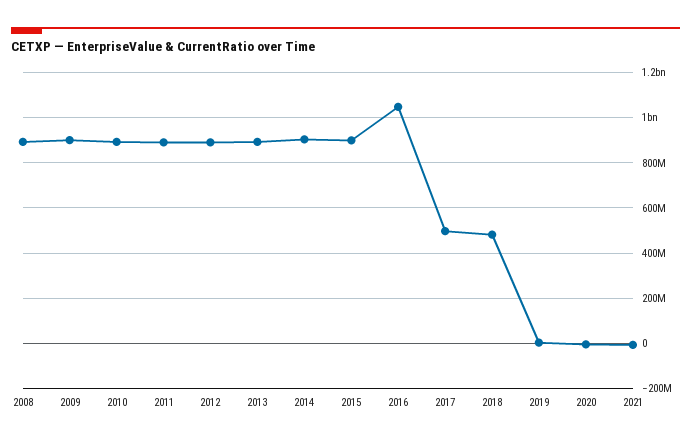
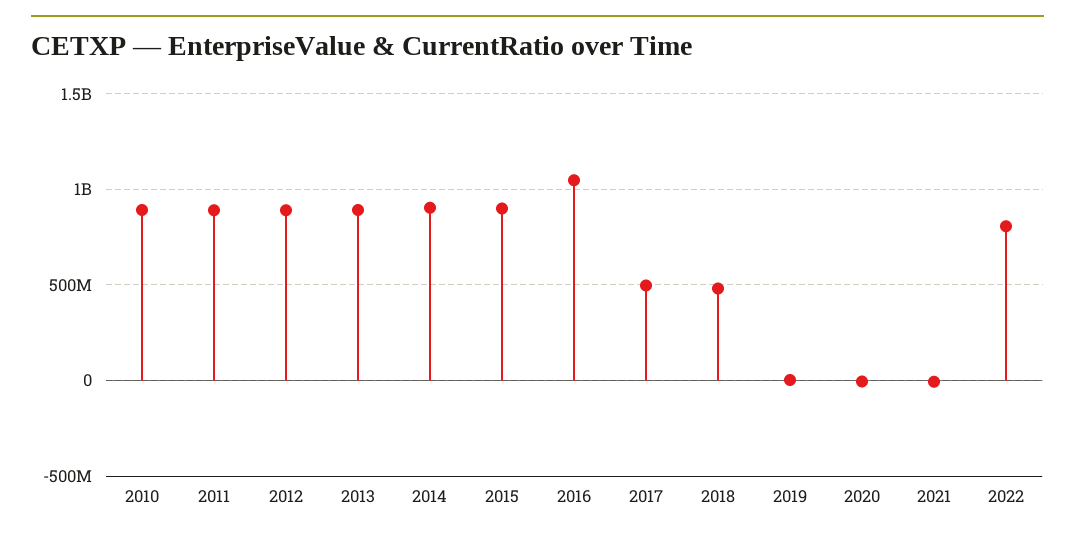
2008: 900000000 -> none
2009: 900000000 -> none
2022: none -> 800000000

